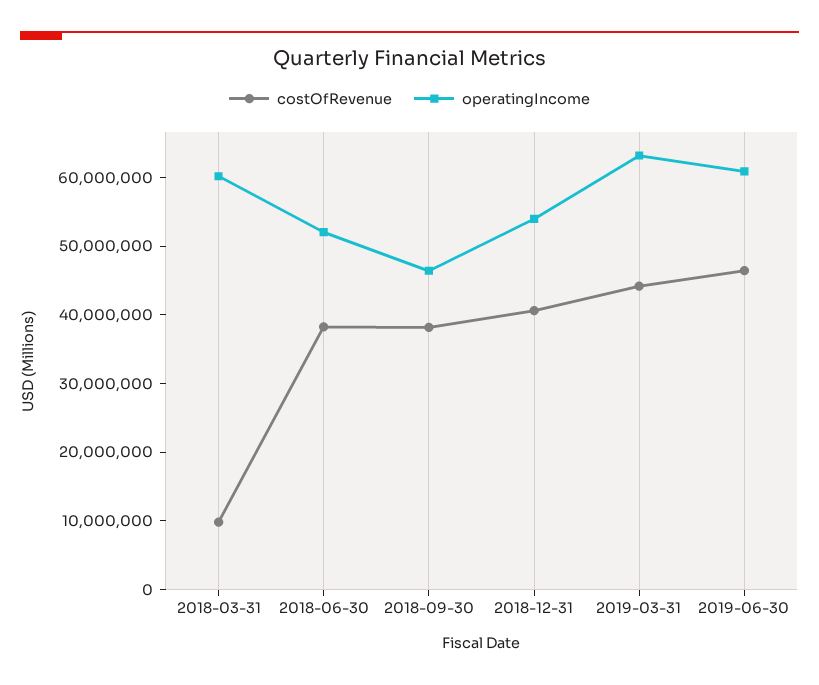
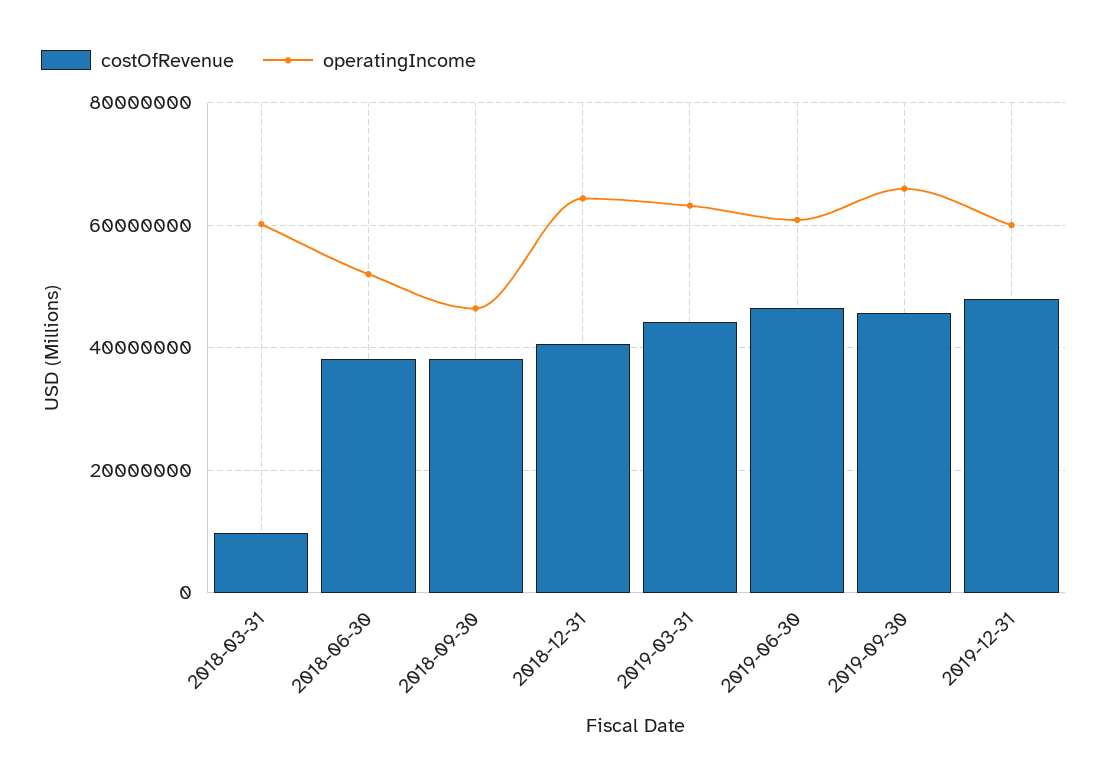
operatingIncome, 2018-12-31: 54000000 -> 64000000
costOfRevenue, 2019-09-30: none -> 46000000
operatingIncome, 2019-09-30: none -> 66000000
costOfRevenue, 2019-12-31: none -> 48000000
operatingIncome, 2019-12-31: none -> 60000000

